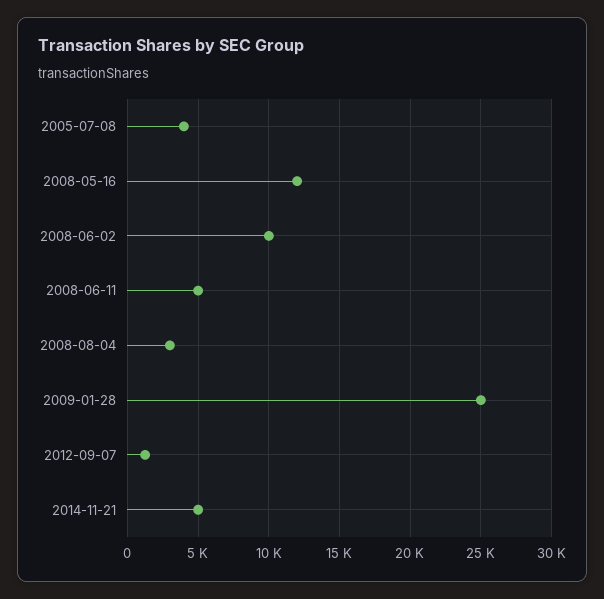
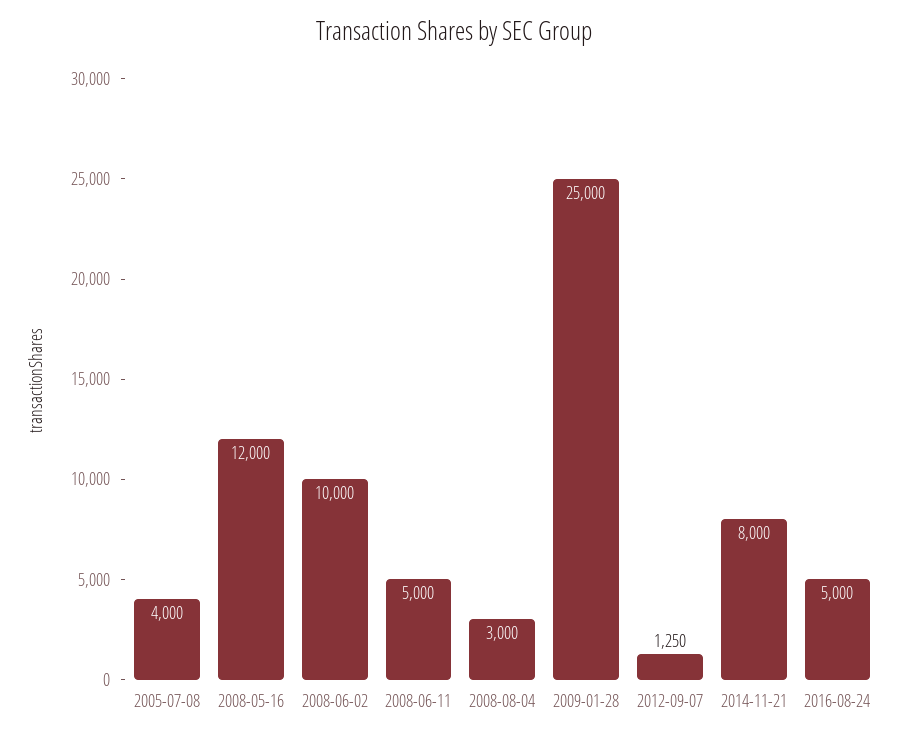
2014-11-21: 5000 -> 8000
2016-08-24: none -> 5000

